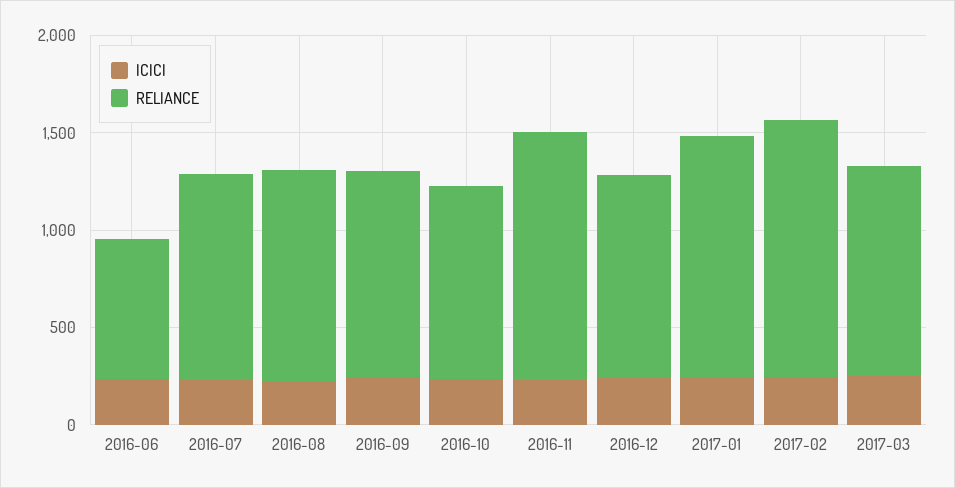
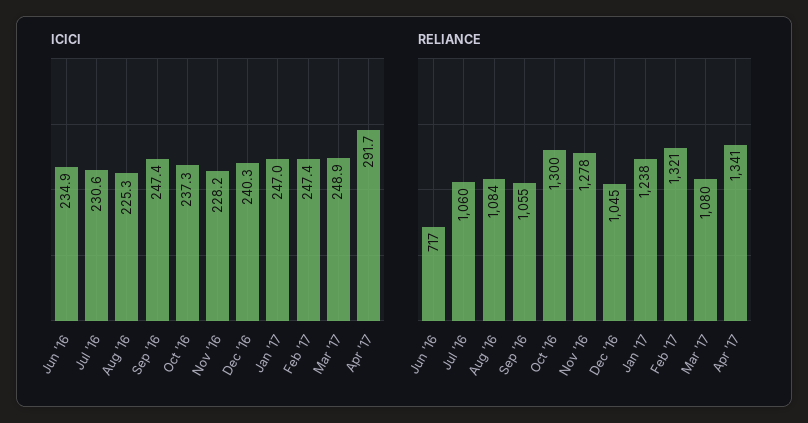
RELIANCE, 2016-10: 1000 -> 1300
ICICI, Apr '17: none -> 291.7
RELIANCE, Apr '17: none -> 1341

